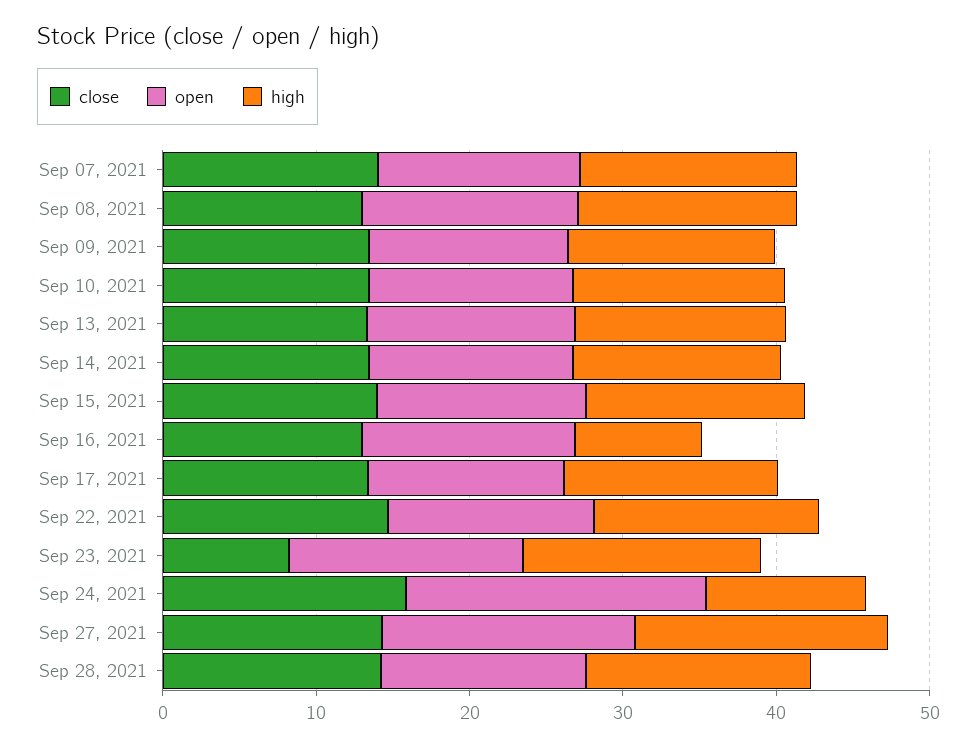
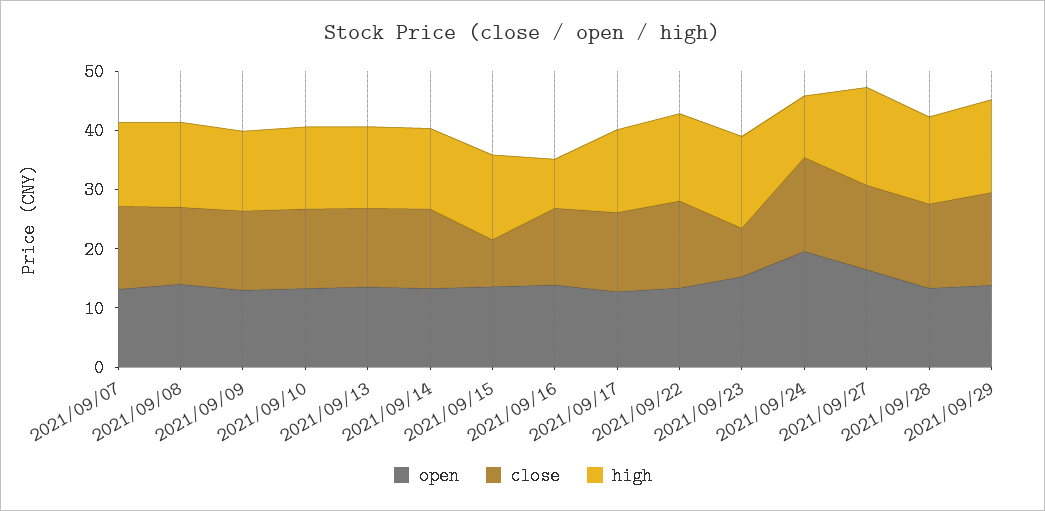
close, Sep 15, 2021: 14 -> 8
open, 2021/09/29: none -> 14
close, 2021/09/29: none -> 16
high, 2021/09/29: none -> 16

